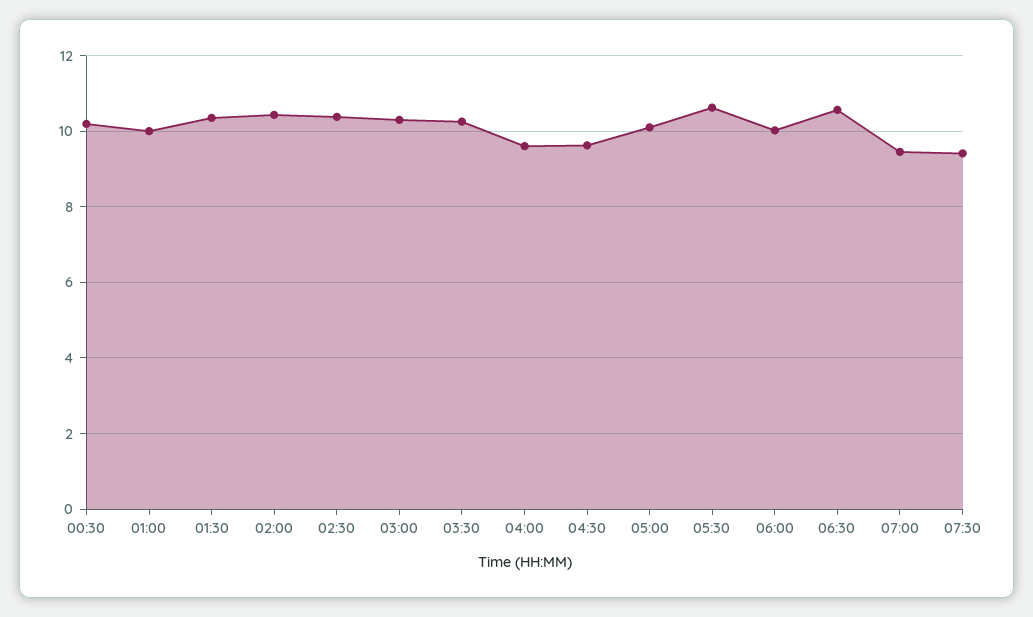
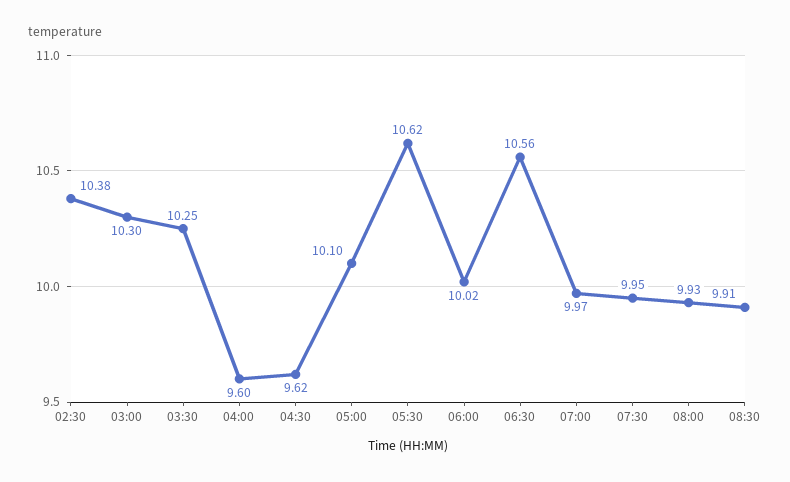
00:30: 10.2 -> none
01:00: 10 -> none
01:30: 10.4 -> none
02:00: 10.4 -> none
07:00: 9.4 -> 9.97
07:30: 9.4 -> 9.95
08:00: none -> 9.93
08:30: none -> 9.91

